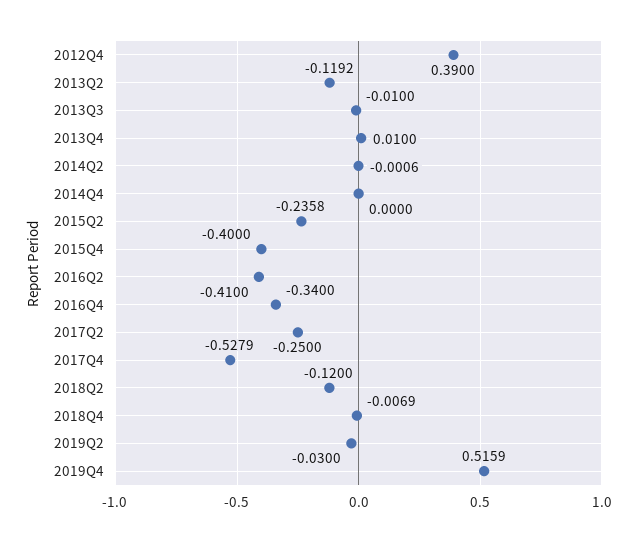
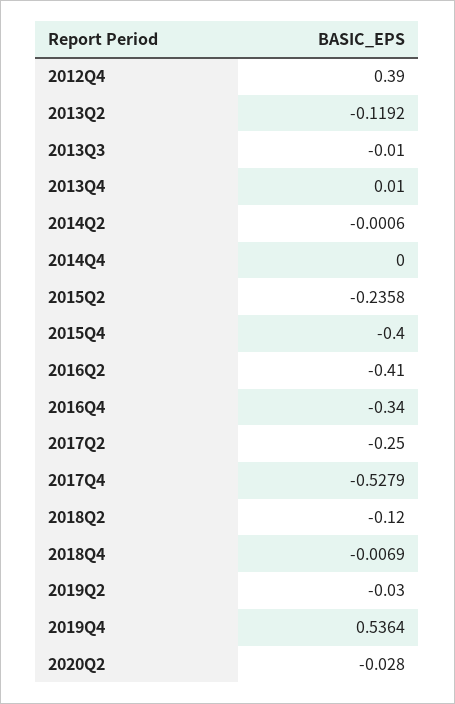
2019Q4: 0.5159 -> 0.5364
2020Q2: none -> -0.028

